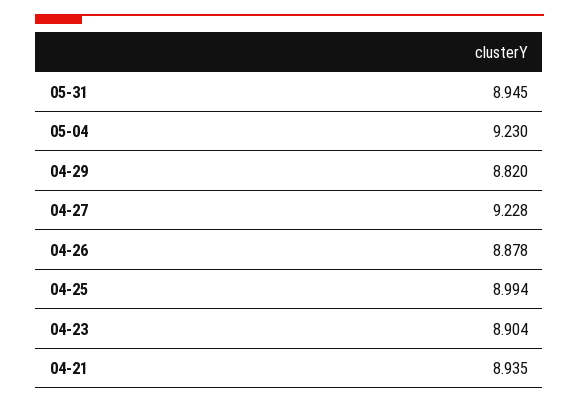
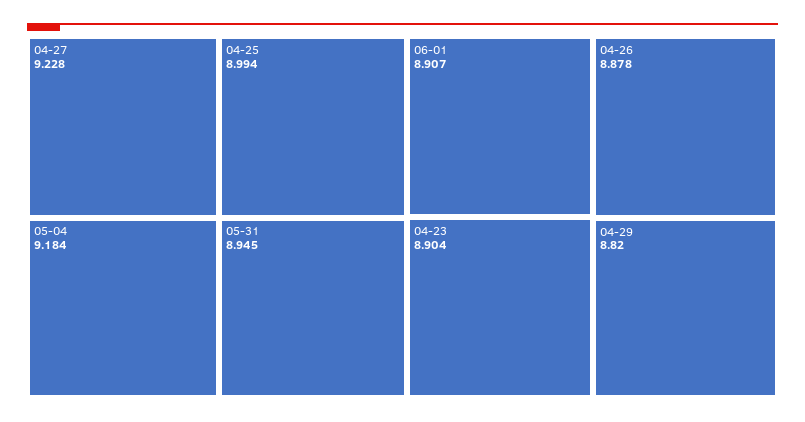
05-04: 9.23 -> 9.184
04-21: 8.935 -> none
06-01: none -> 8.907

